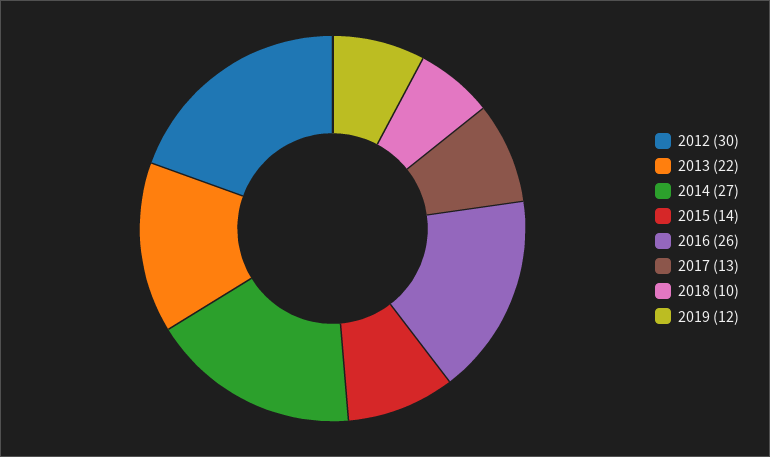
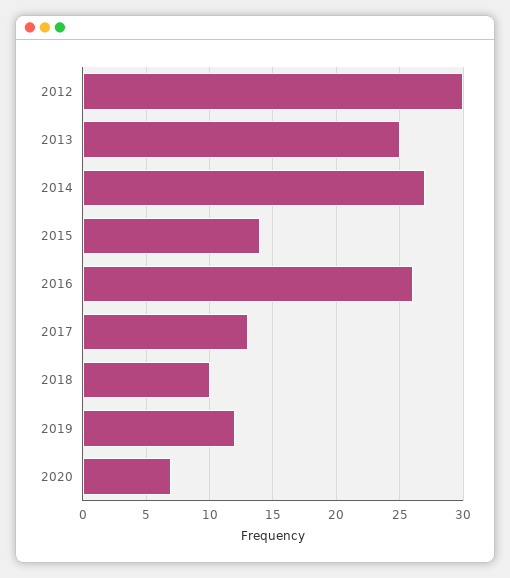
2013: 22 -> 25
2020: none -> 7

